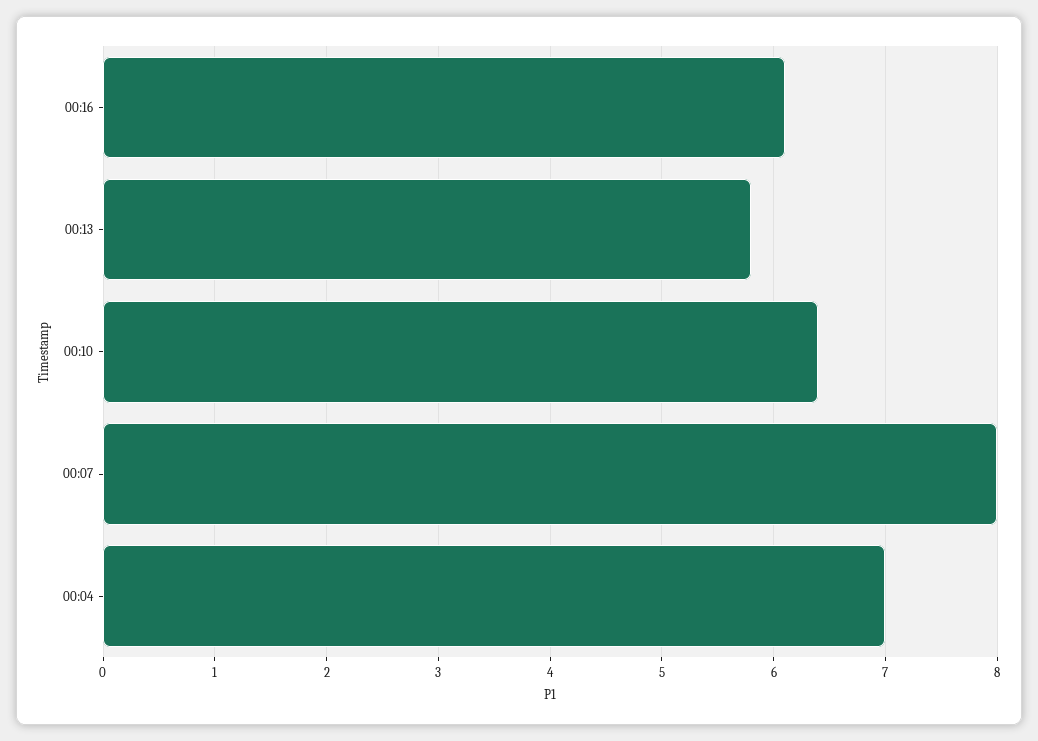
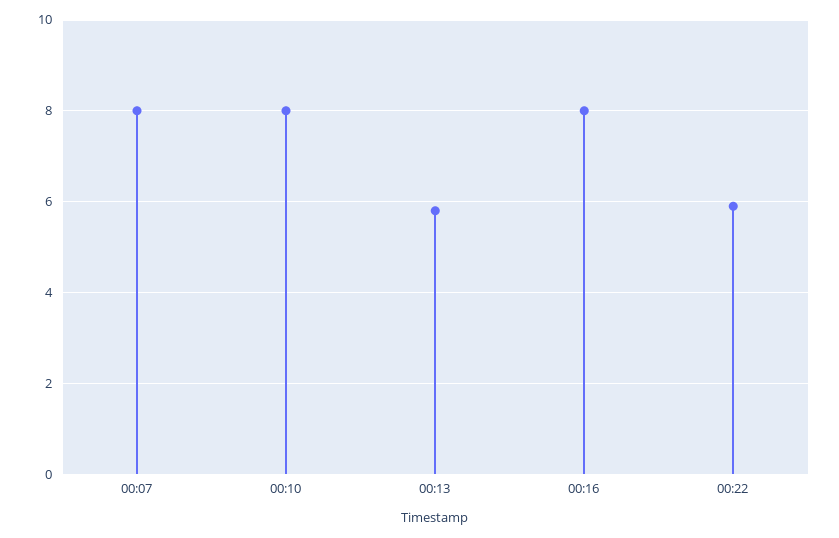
00:16: 6.1 -> 8
00:10: 6.4 -> 8
00:04: 7 -> none
00:22: none -> 6

